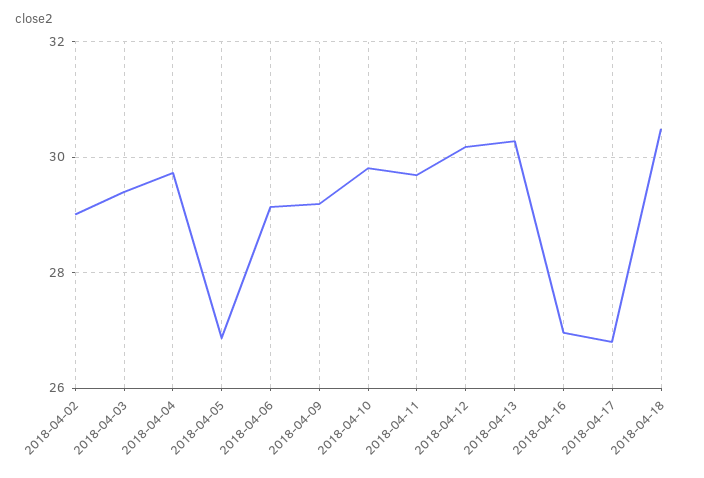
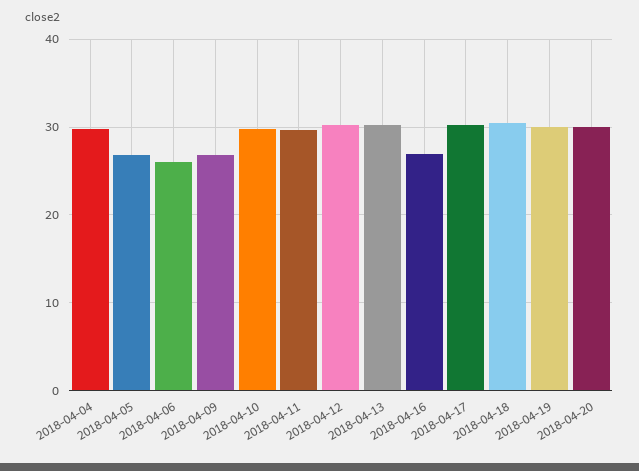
2018-04-02: 29 -> none
2018-04-03: 29.4 -> none
2018-04-06: 29.2 -> 26
2018-04-09: 29.2 -> 27
2018-04-17: 26.8 -> 30
2018-04-19: none -> 30
2018-04-20: none -> 30

